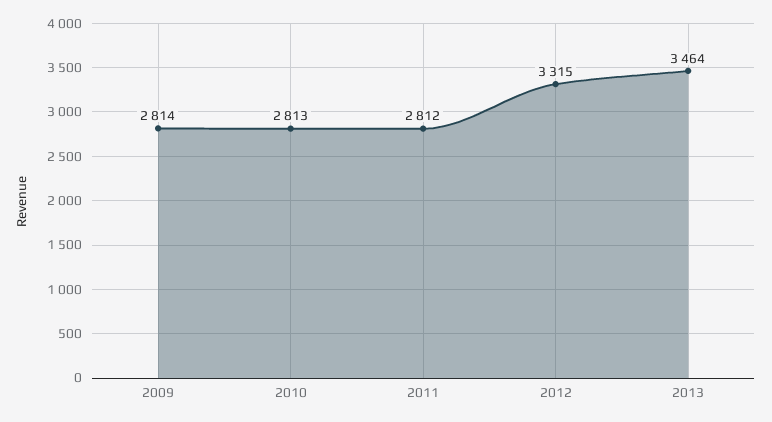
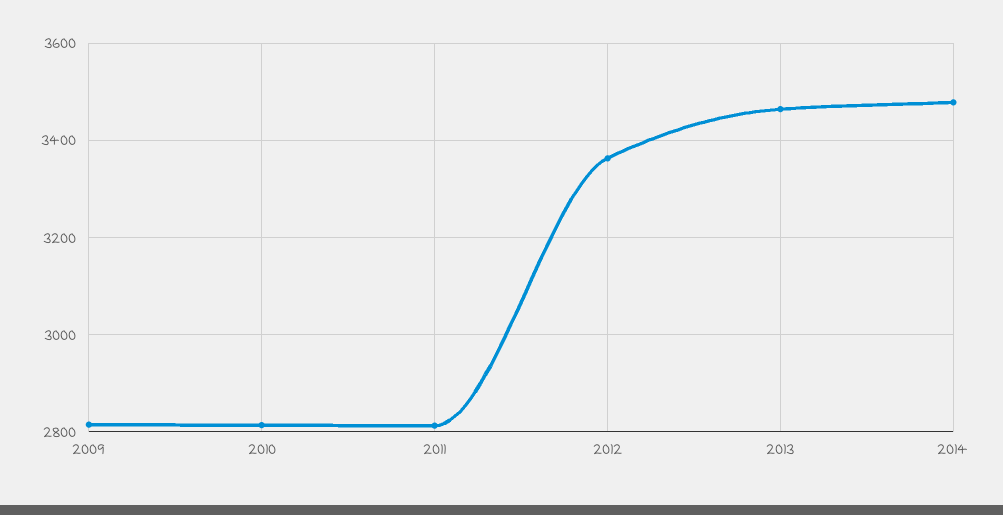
2012: 3315 -> 3360
2014: none -> 3480

